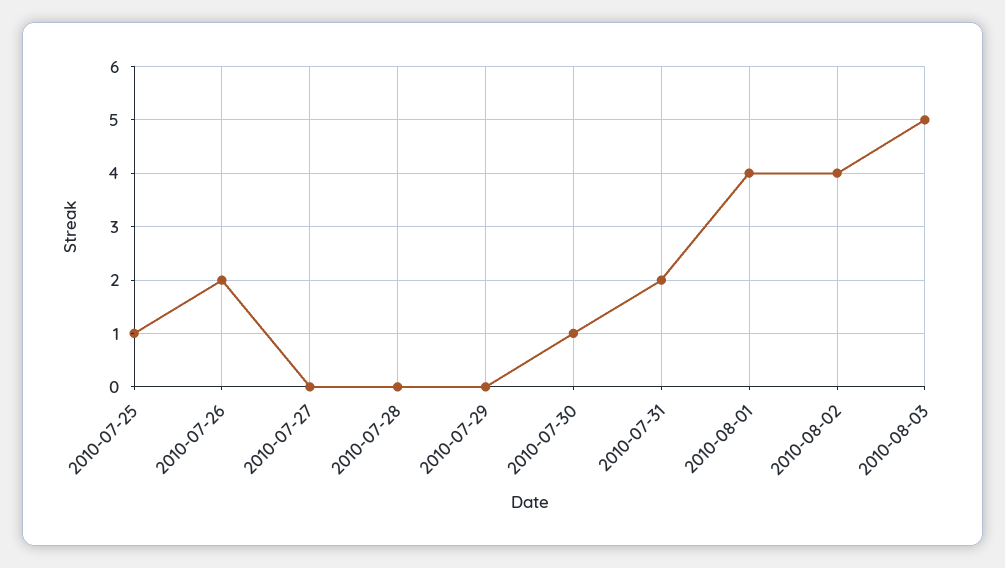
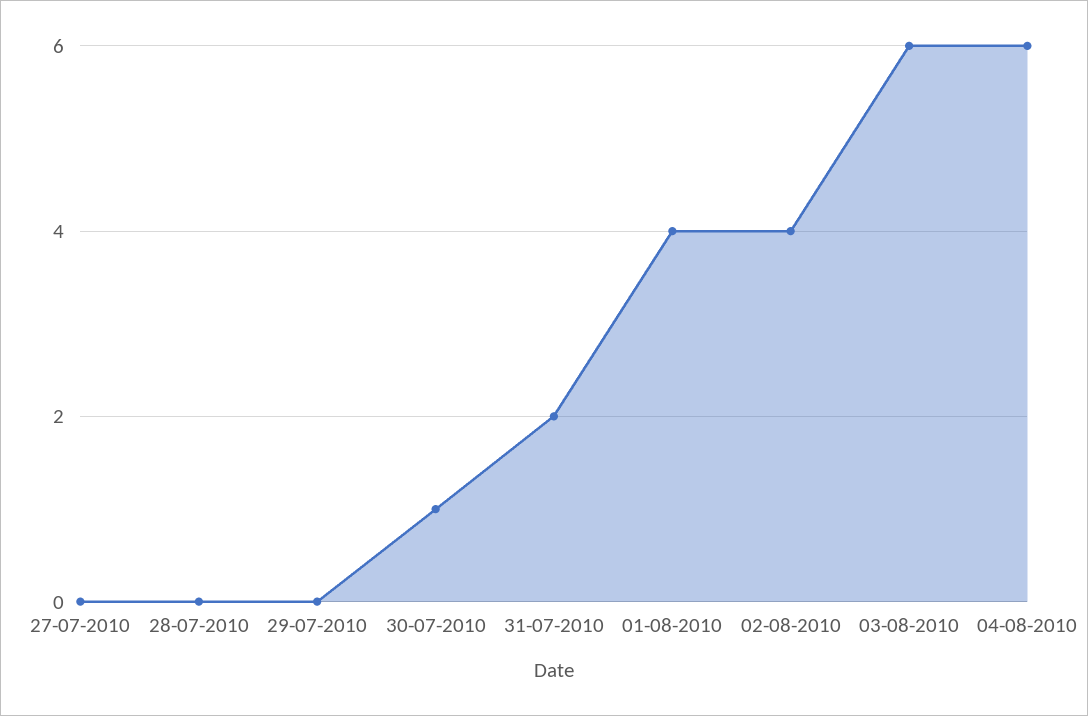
2010-07-25: 1 -> none
2010-07-26: 2 -> none
2010-08-03: 5 -> 6
04-08-2010: none -> 6

